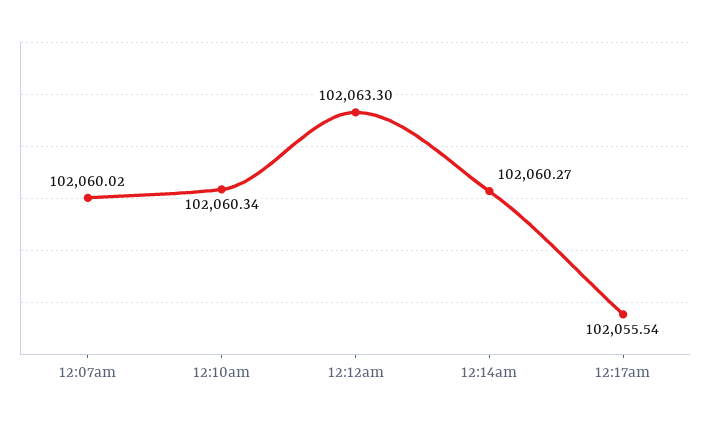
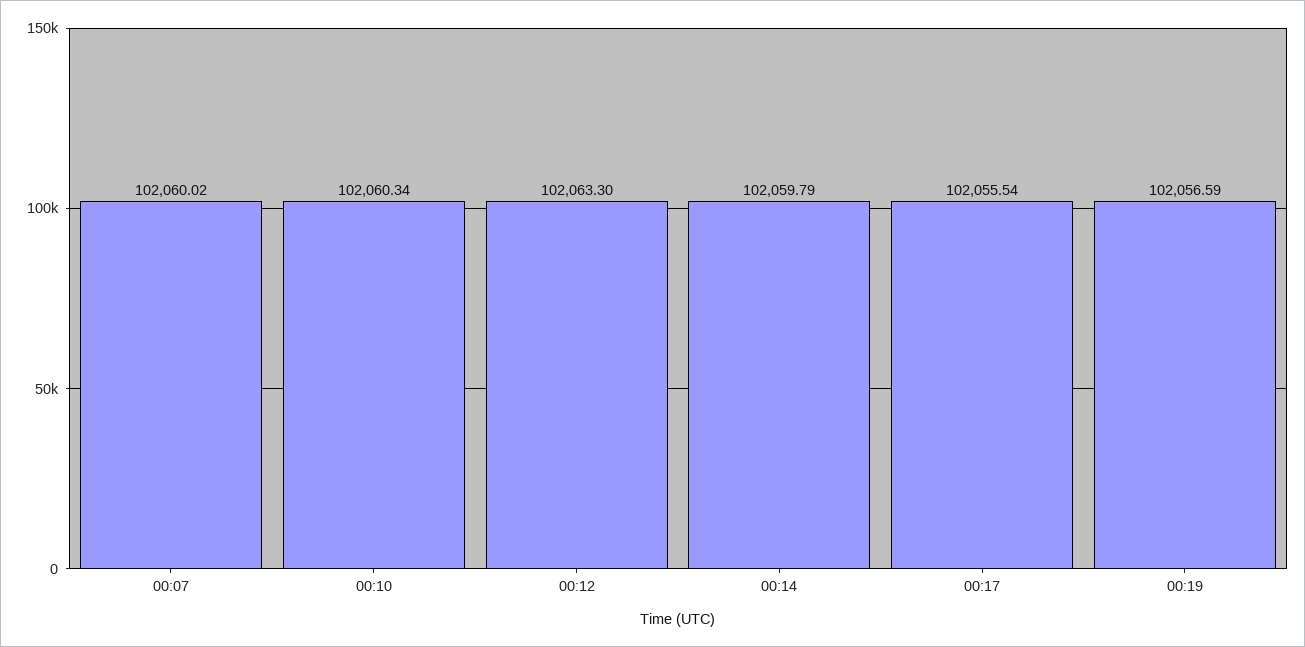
12:14am: 102060.27 -> 102059.79
00:19: none -> 102056.59

